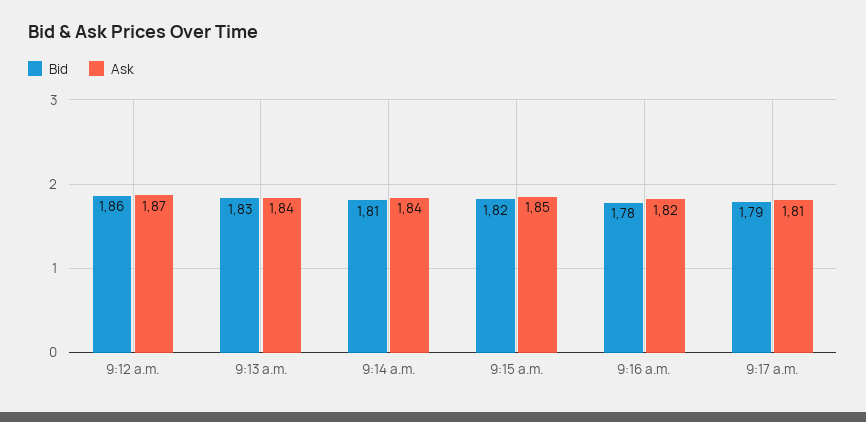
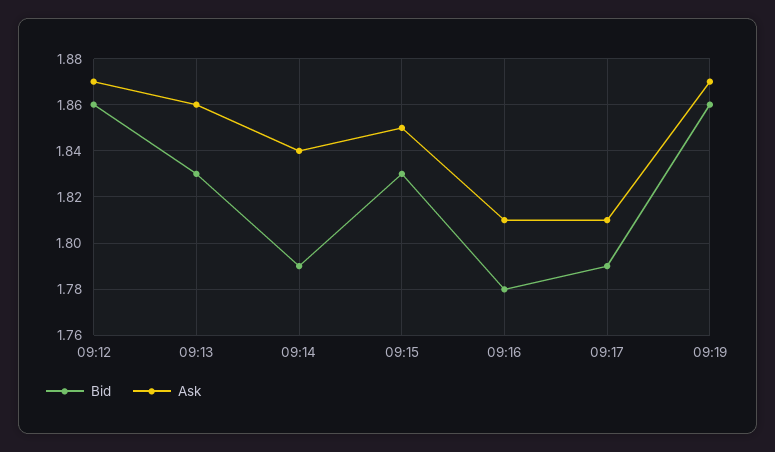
Ask, 9:13 a.m.: 1.84 -> 1.86
Bid, 9:14 a.m.: 1.81 -> 1.79
Bid, 9:15 a.m.: 1.82 -> 1.83
Ask, 9:16 a.m.: 1.82 -> 1.81
Bid, 09:19: none -> 1.86
Ask, 09:19: none -> 1.87

